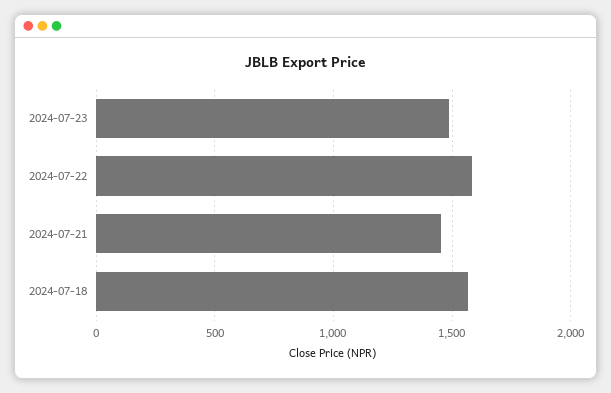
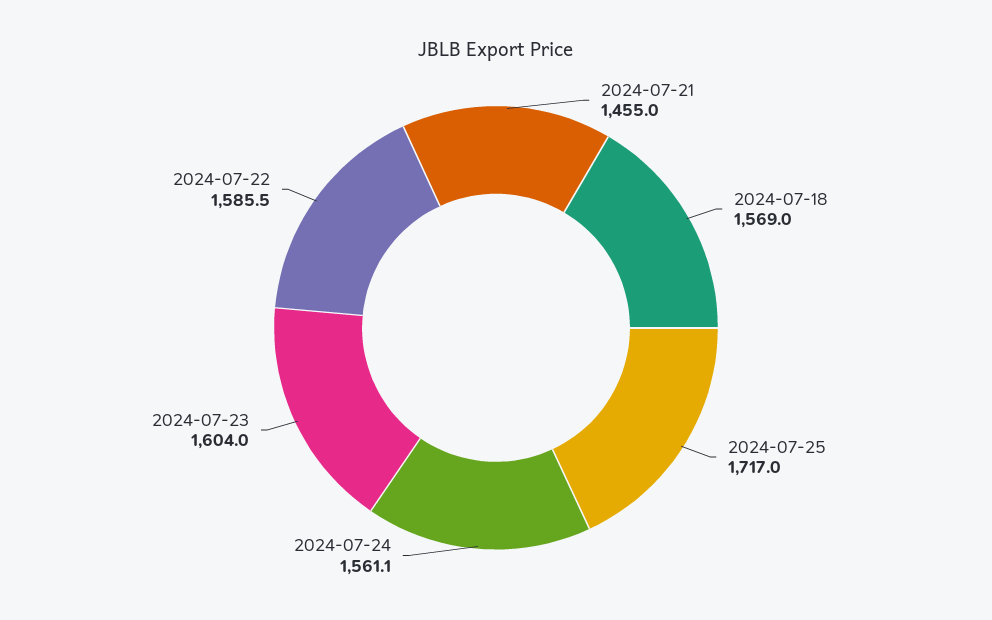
2024-07-23: 1500 -> 1604
2024-07-25: none -> 1717
2024-07-24: none -> 1561.1

